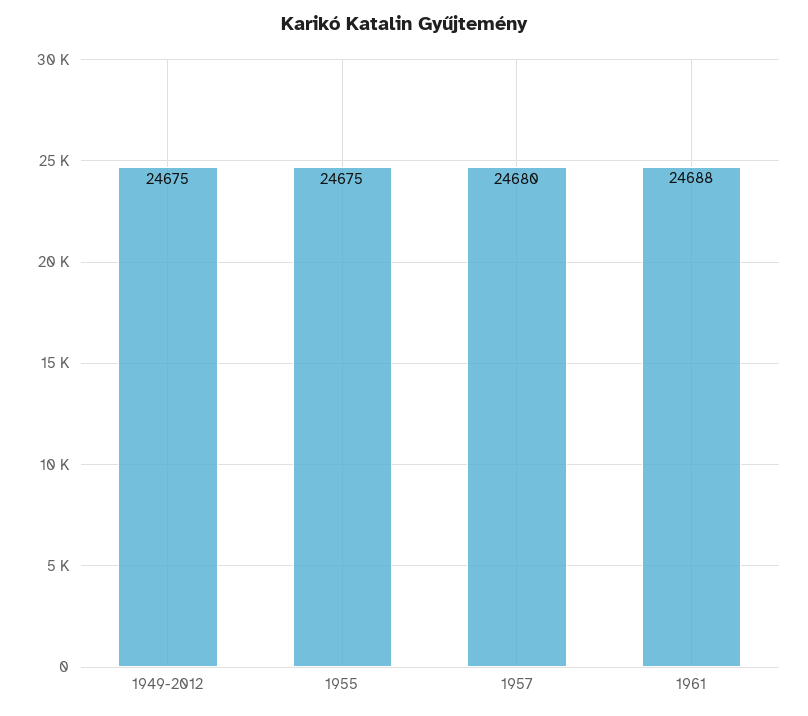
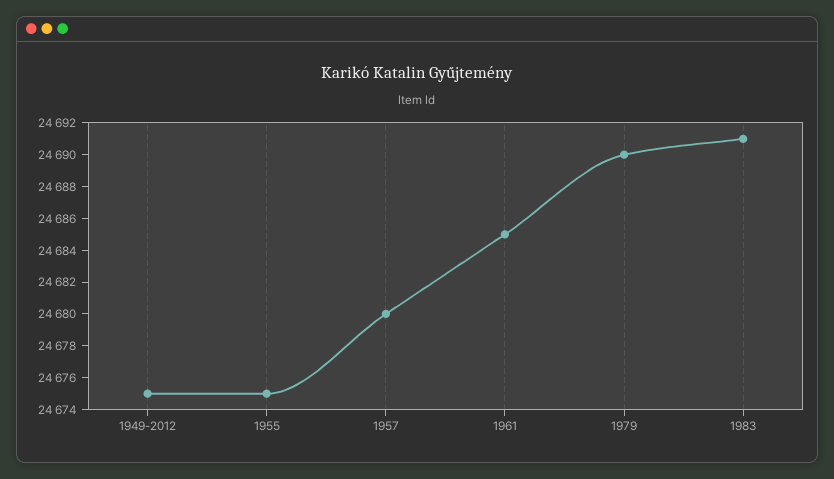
1961: 24688 -> 24685
1979: none -> 24690
1983: none -> 24691

